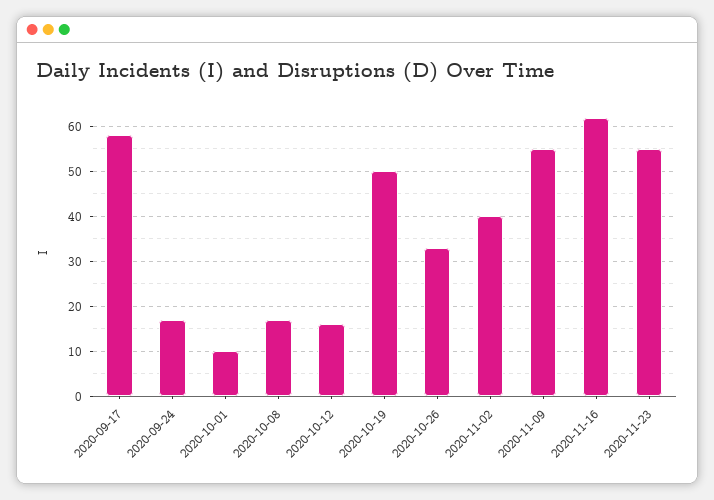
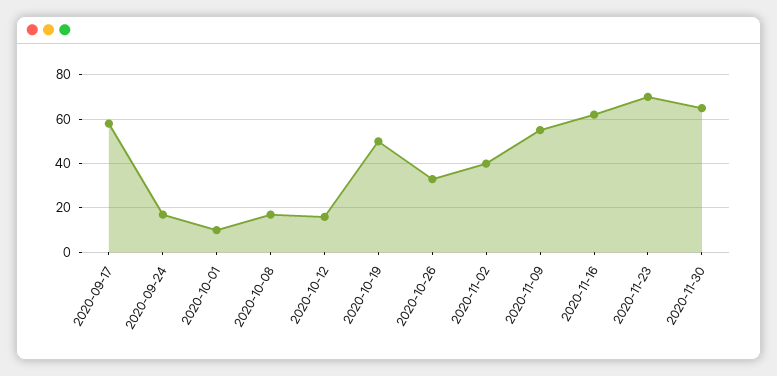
2020-11-23: 55 -> 70
2020-11-30: none -> 65

